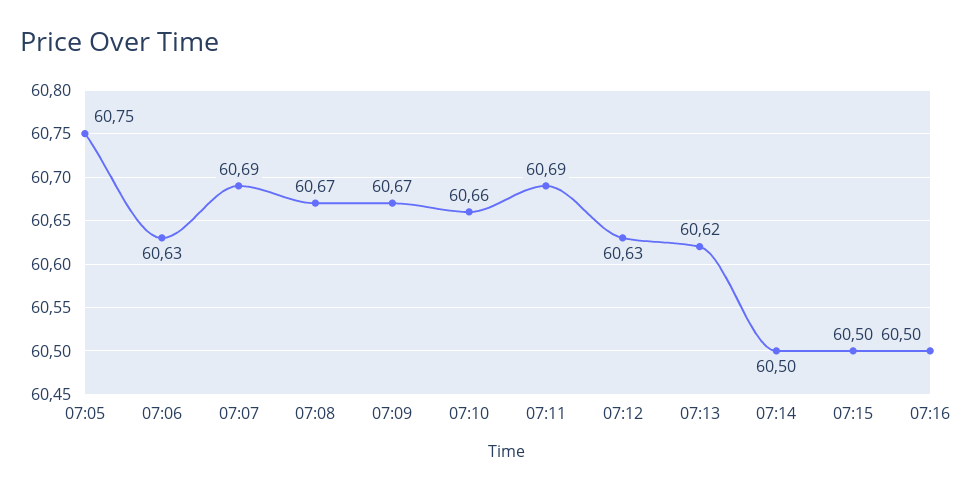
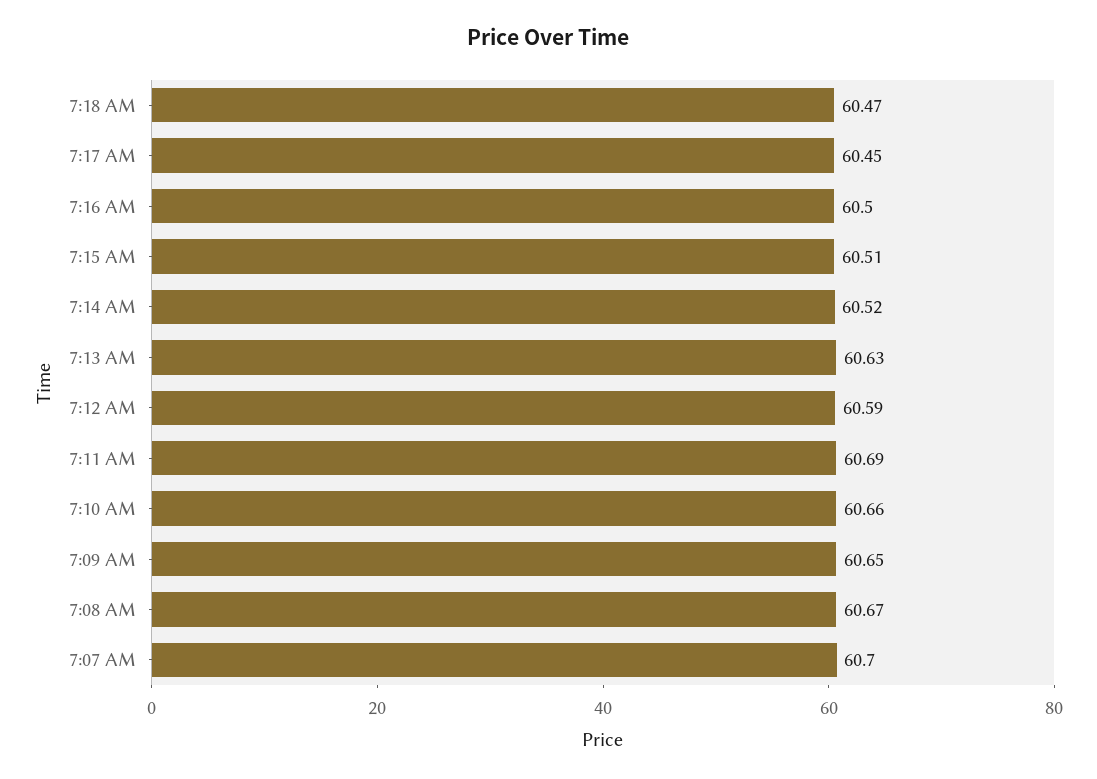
07:05: 60.75 -> none
07:06: 60.63 -> none
07:07: 60.69 -> 60.7
07:09: 60.67 -> 60.65
07:12: 60.63 -> 60.59
07:13: 60.62 -> 60.63
07:14: 60.5 -> 60.52
07:15: 60.5 -> 60.51
7:18 AM: none -> 60.47
7:17 AM: none -> 60.45

